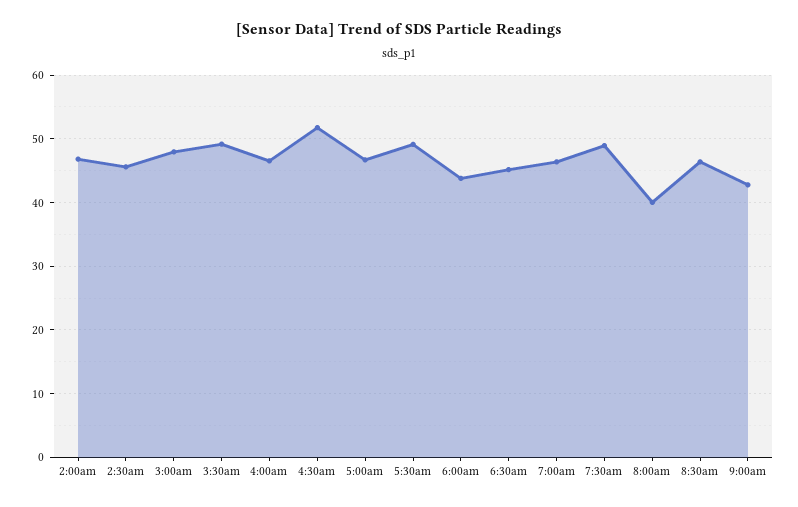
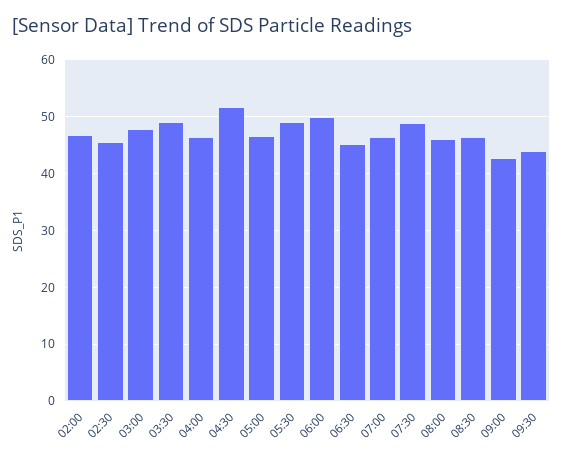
6:00am: 44 -> 50
8:00am: 40 -> 46
09:30: none -> 44

